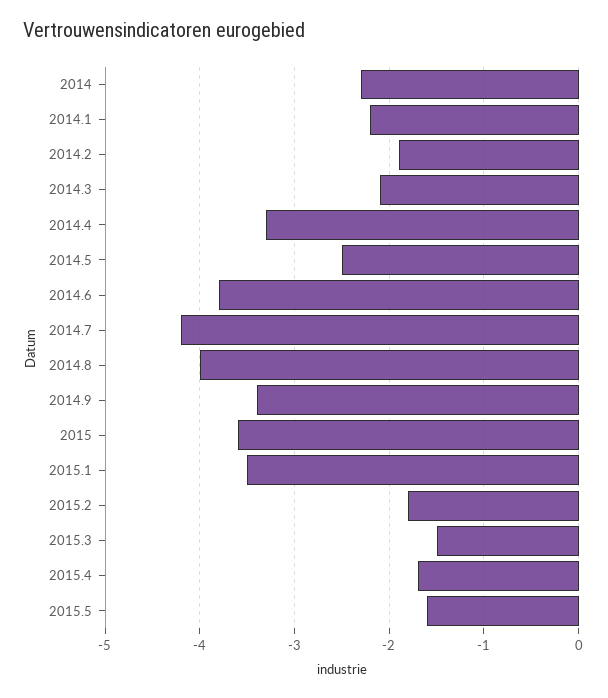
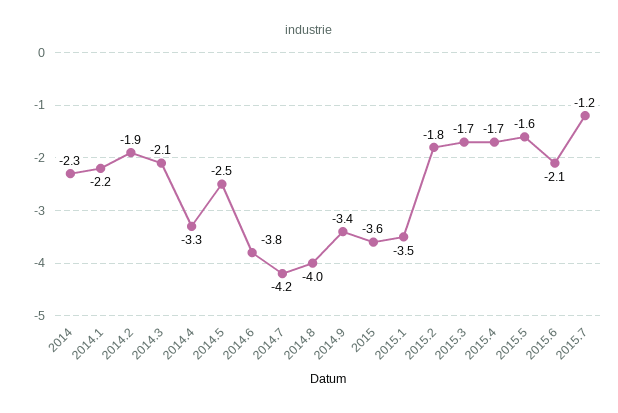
2015.3: -1.5 -> -1.7
2015.6: none -> -2.1
2015.7: none -> -1.2

